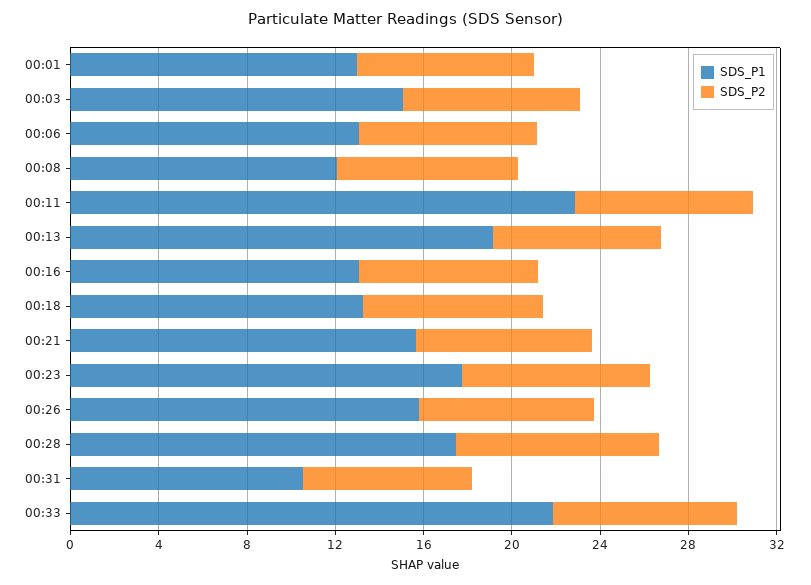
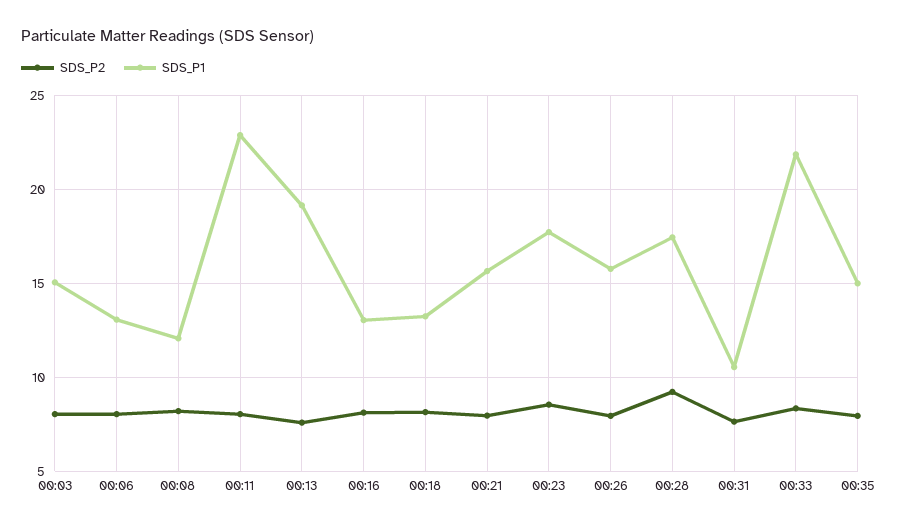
SDS_P1, 00:01: 13 -> none
SDS_P2, 00:01: 8 -> none
SDS_P2, 00:35: none -> 8
SDS_P1, 00:35: none -> 15

